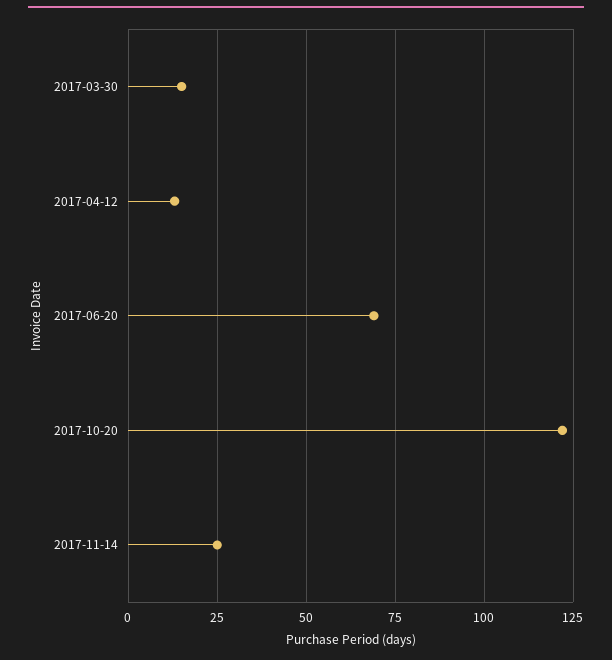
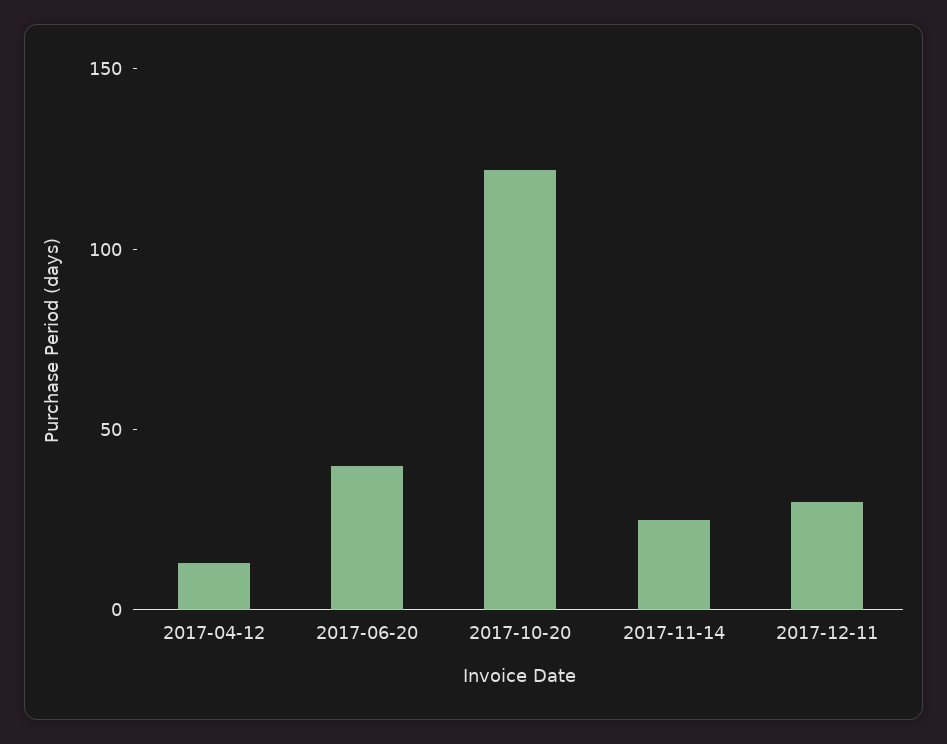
2017-03-30: 15 -> none
2017-06-20: 70 -> 40
2017-12-11: none -> 30

